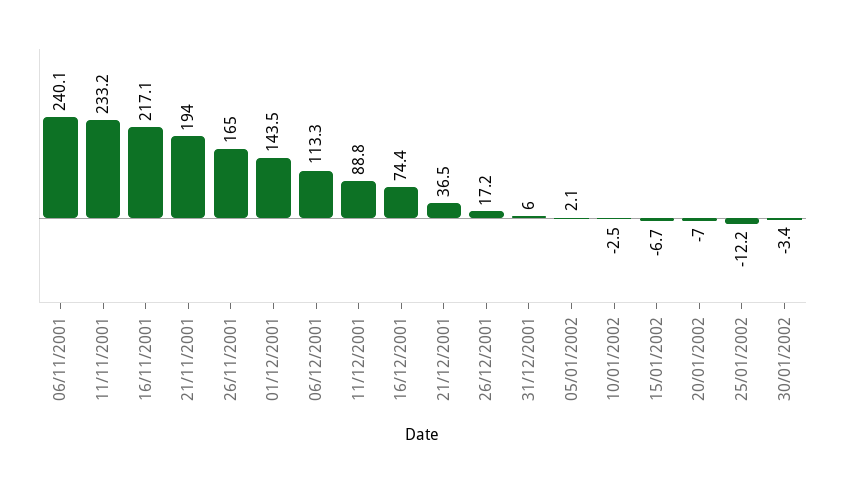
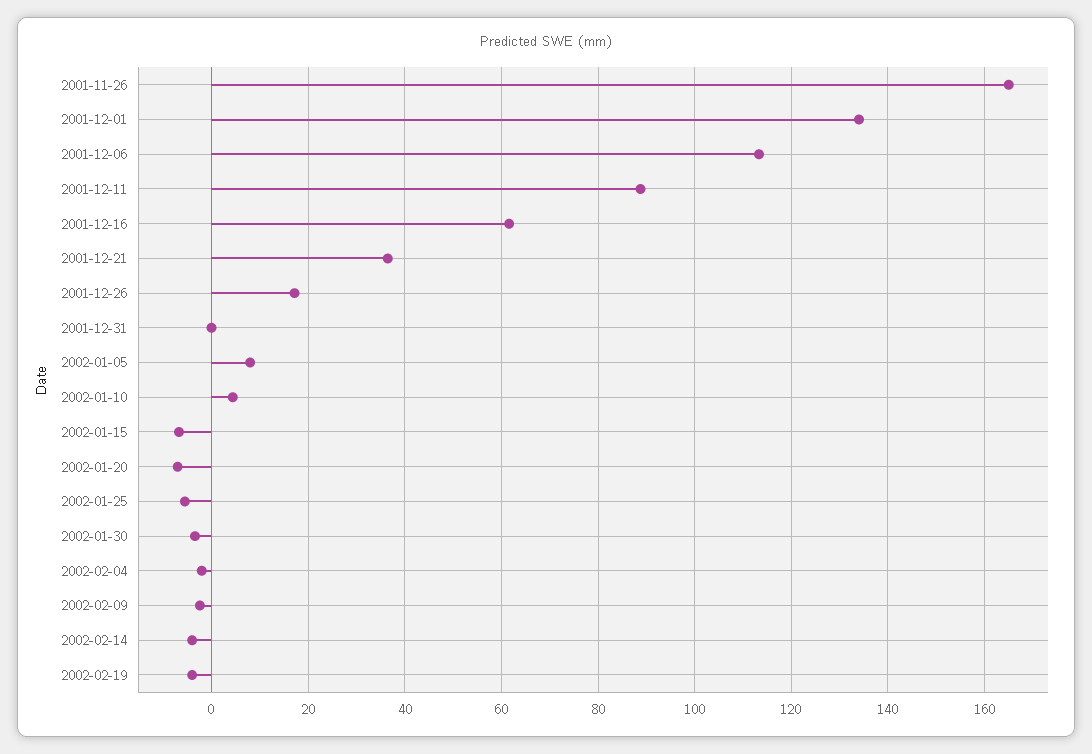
06/11/2001: 240.1 -> none
11/11/2001: 233.2 -> none
16/11/2001: 217.1 -> none
21/11/2001: 194 -> none
01/12/2001: 143.5 -> 134
16/12/2001: 74.4 -> 62
31/12/2001: 6 -> 0
05/01/2002: 2.1 -> 8
10/01/2002: -2.5 -> 4
25/01/2002: -12.2 -> -6
2002-02-04: none -> -2
2002-02-09: none -> -2
2002-02-14: none -> -4
2002-02-19: none -> -4

